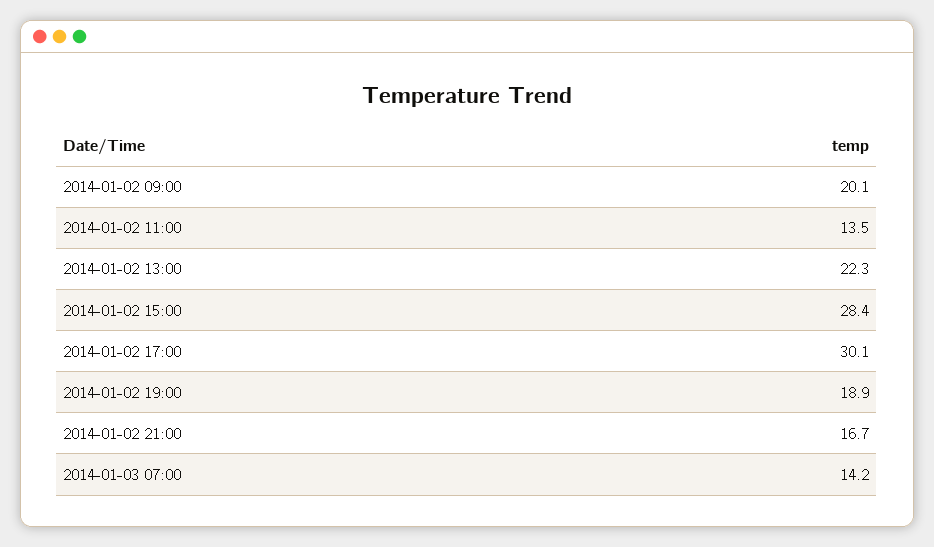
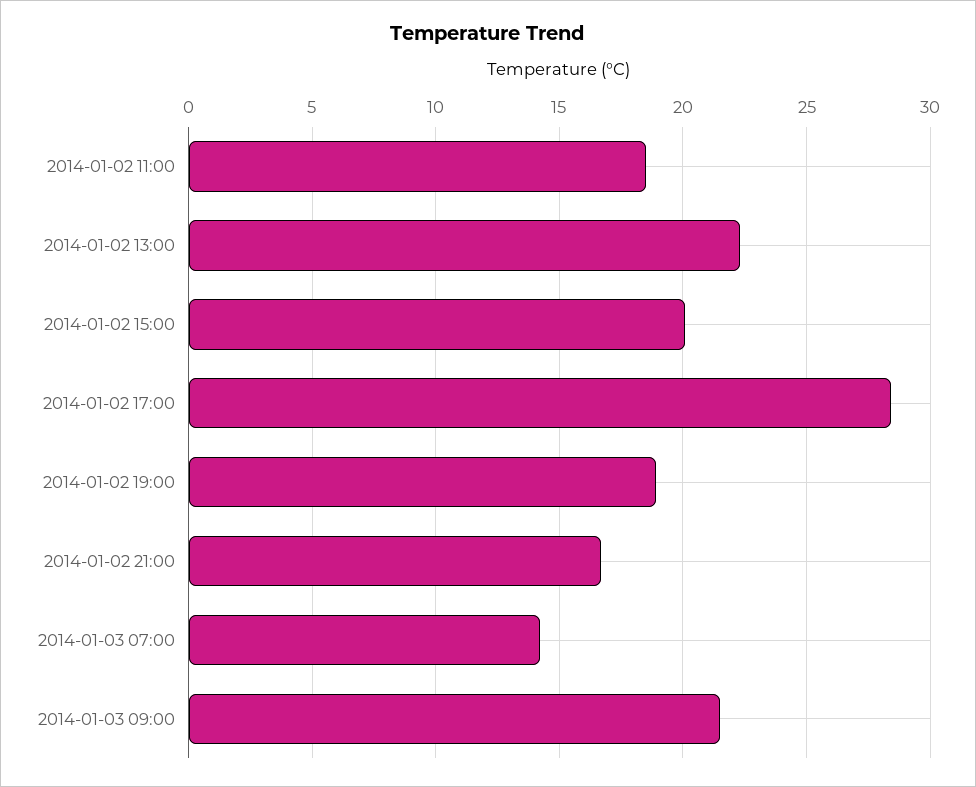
2014-01-02 09:00: 20.1 -> none
2014-01-02 11:00: 13.5 -> 18.5
2014-01-02 15:00: 28.4 -> 20
2014-01-02 17:00: 30.1 -> 28.5
2014-01-03 09:00: none -> 21.5

